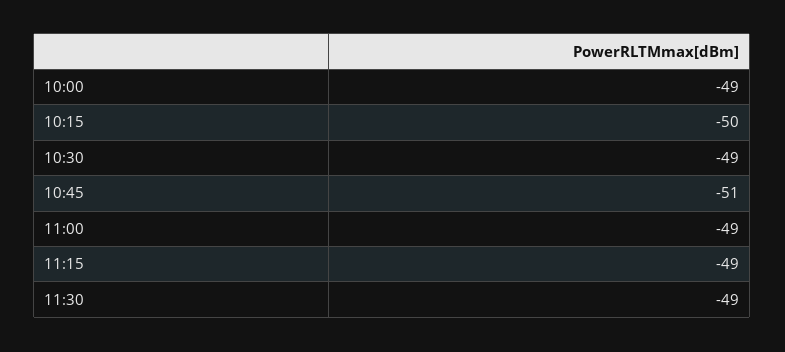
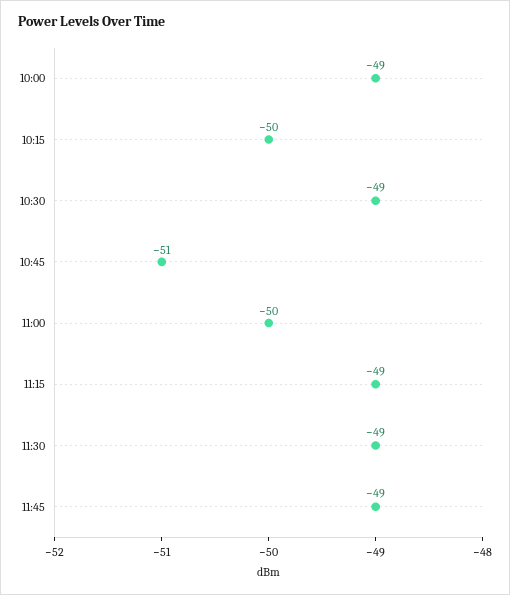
11:00: -49 -> -50
11:45: none -> -49

